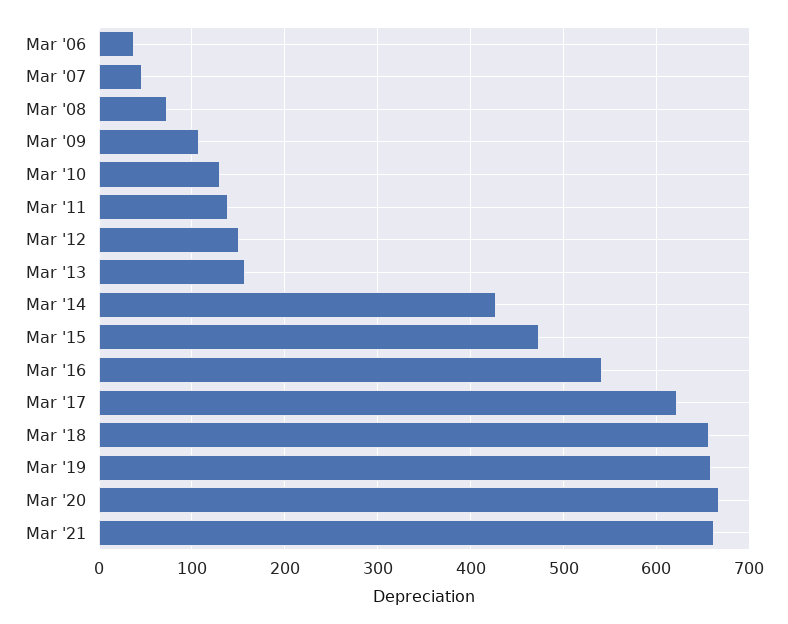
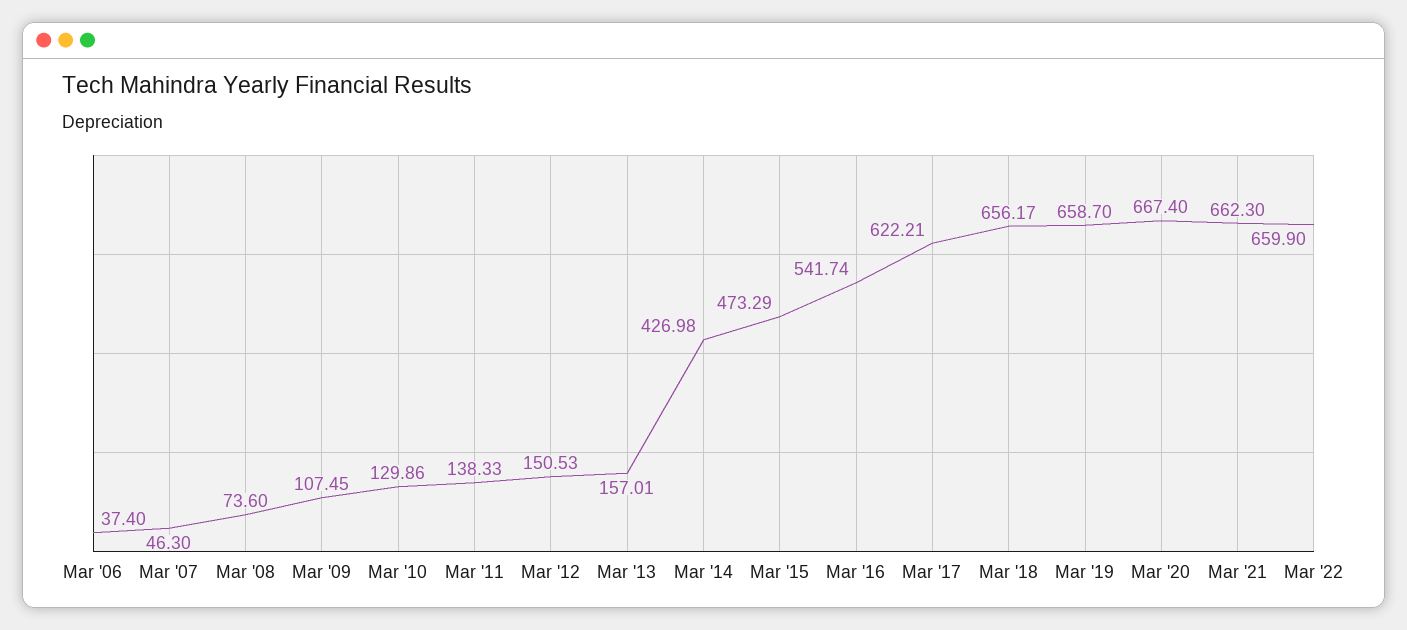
Mar '22: none -> 659.9

